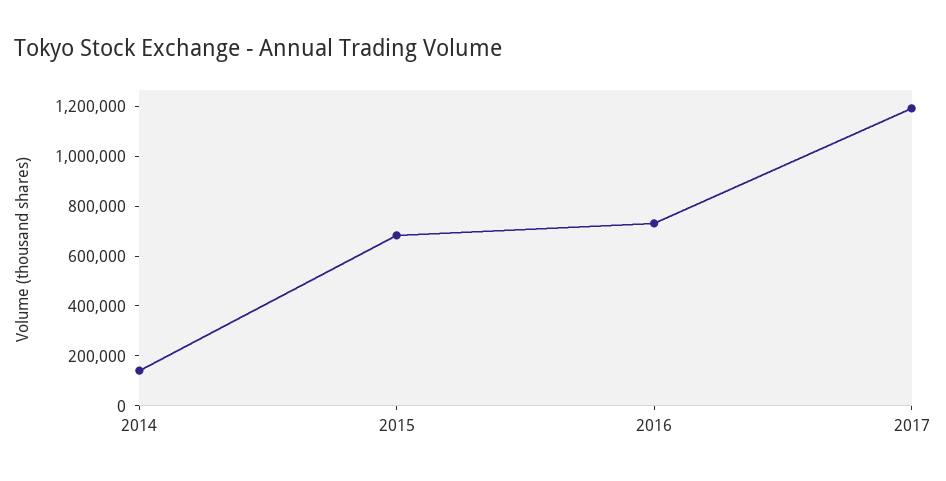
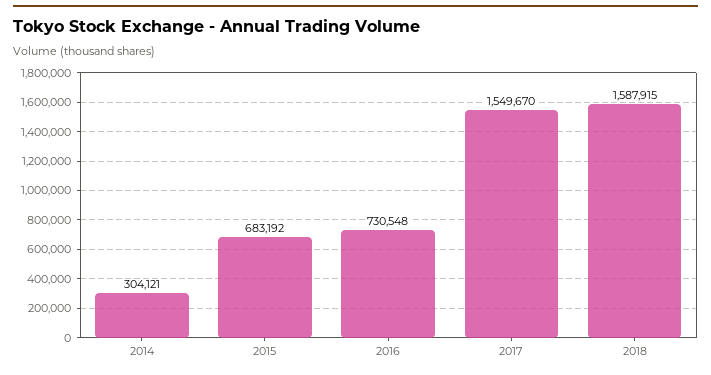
2014: 150000 -> 304121
2017: 1200000 -> 1549670
2018: none -> 1587915

